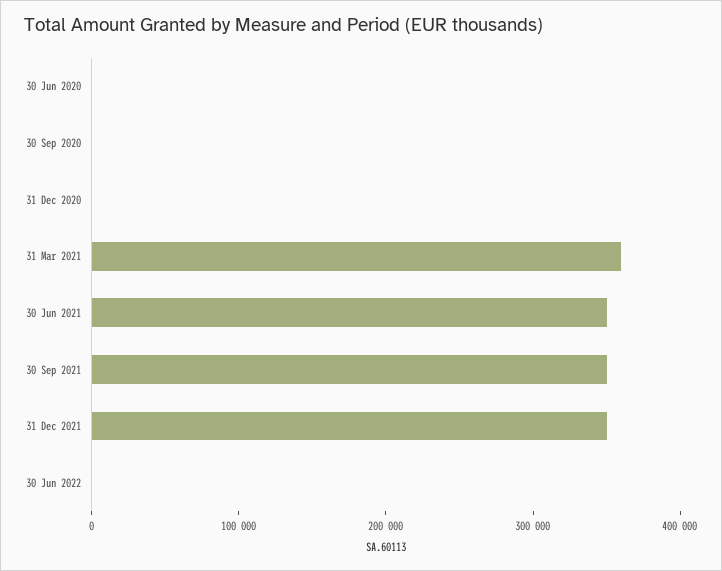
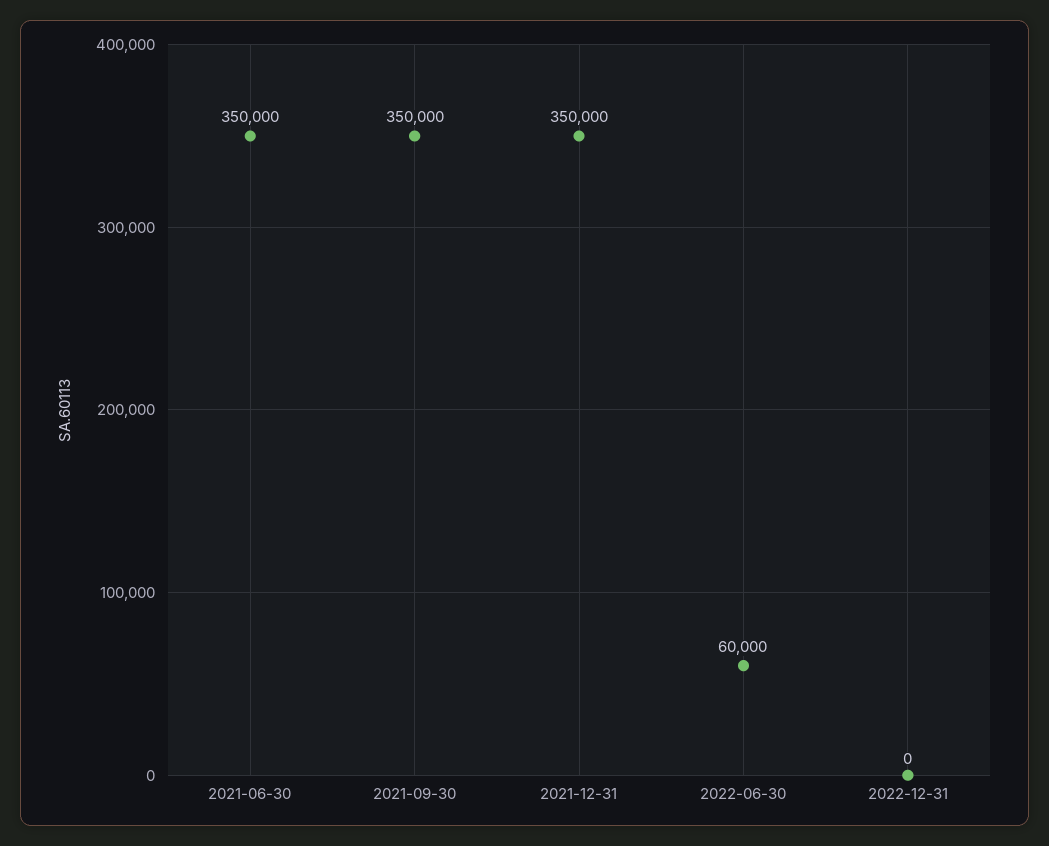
30 Jun 2020: 0 -> none
30 Sep 2020: 0 -> none
31 Dec 2020: 0 -> none
31 Mar 2021: 360000 -> none
30 Jun 2022: 0 -> 60000
2022-12-31: none -> 0

